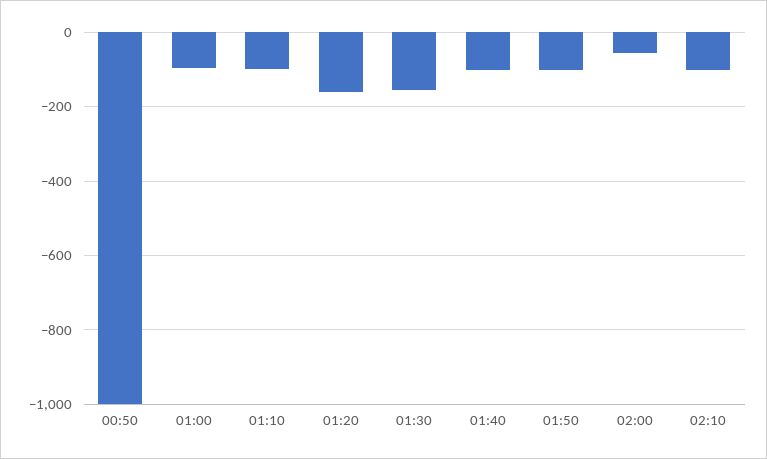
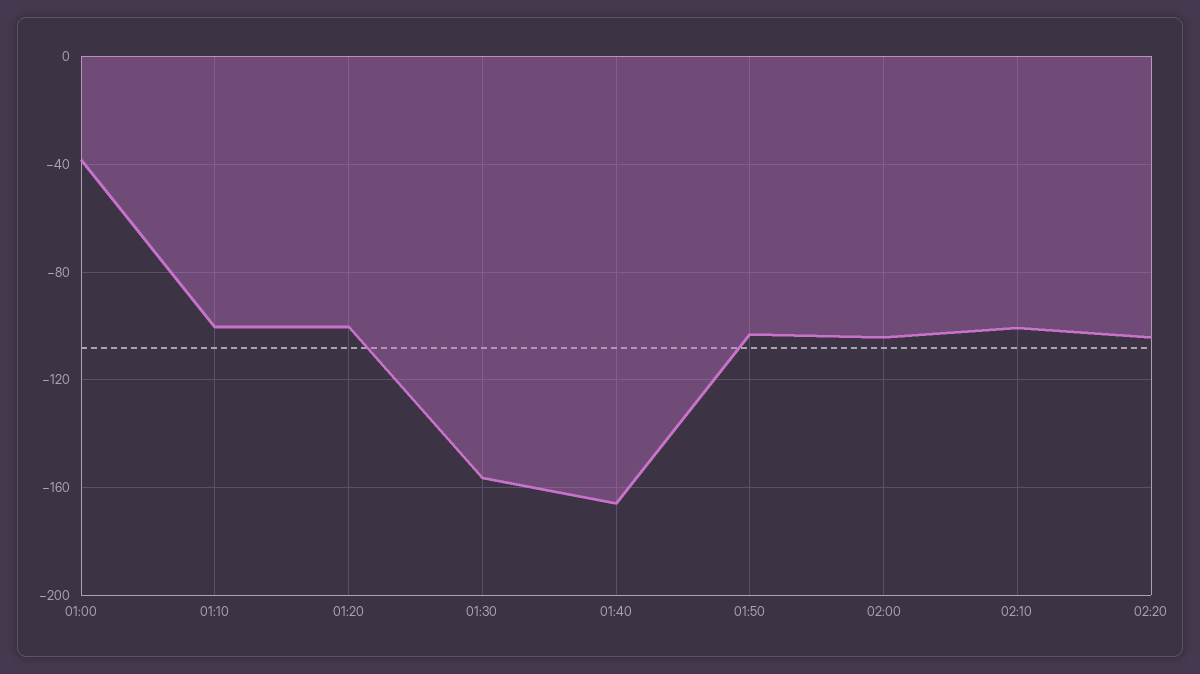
00:50: -1000 -> none
01:00: -100 -> -40
01:20: -160 -> -100
01:40: -100 -> -165
02:00: -60 -> -105
02:20: none -> -105

